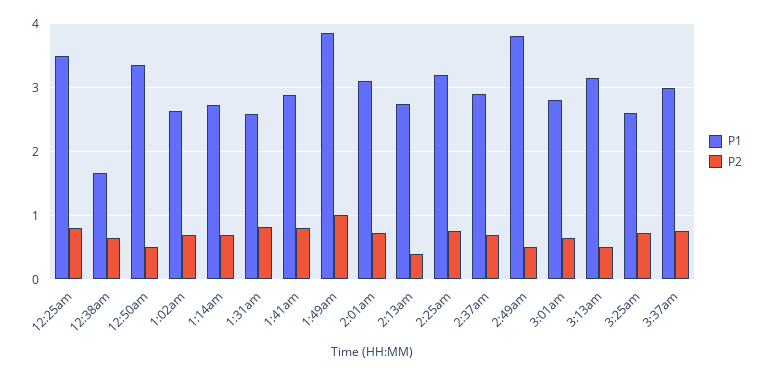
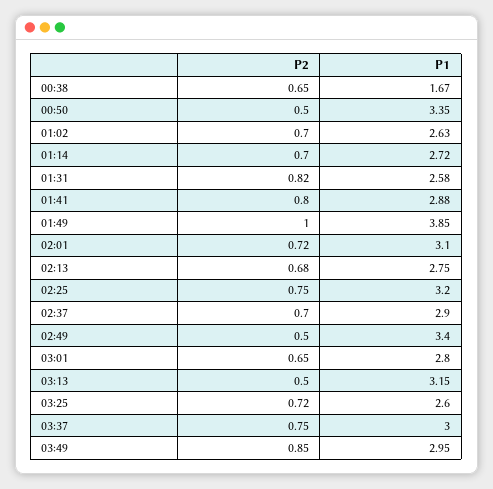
P1, 12:25am: 3.5 -> none
P2, 12:25am: 0.8 -> none
P2, 2:13am: 0.4 -> 0.68
P1, 2:49am: 3.8 -> 3.4
P2, 03:49: none -> 0.85
P1, 03:49: none -> 2.95

